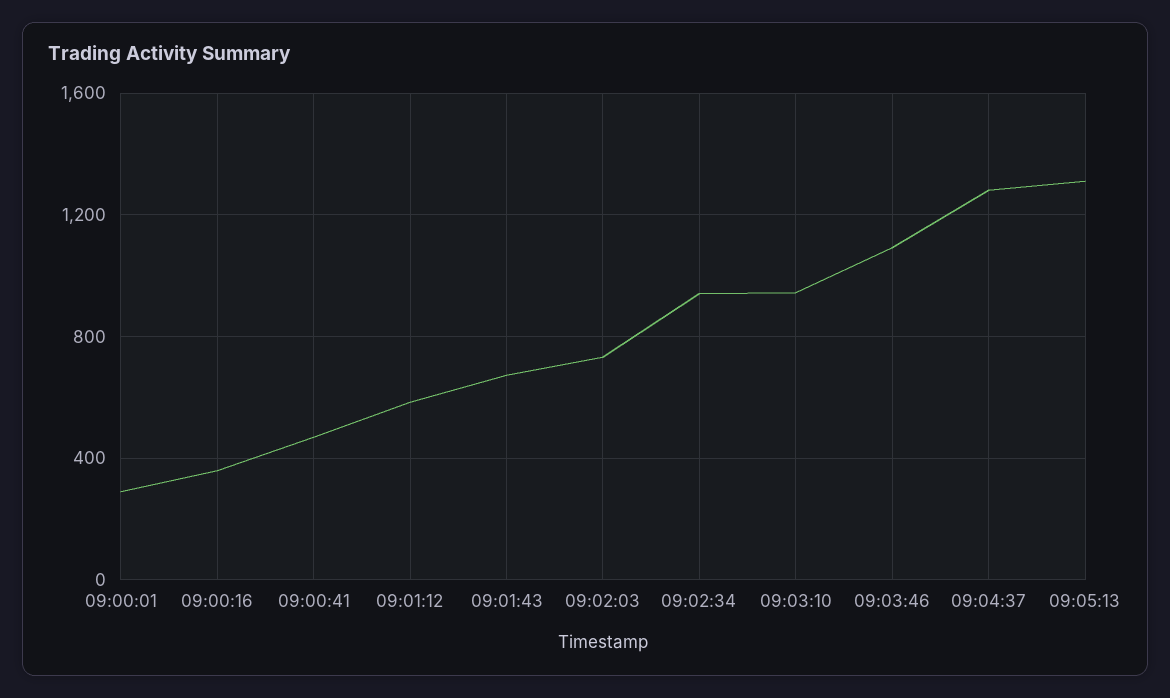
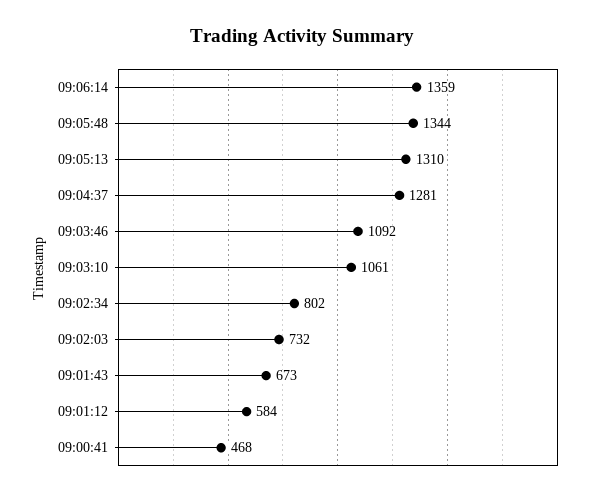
09:00:01: 300 -> none
09:00:16: 350 -> none
09:02:34: 950 -> 802
09:03:10: 950 -> 1061
09:06:14: none -> 1359
09:05:48: none -> 1344

